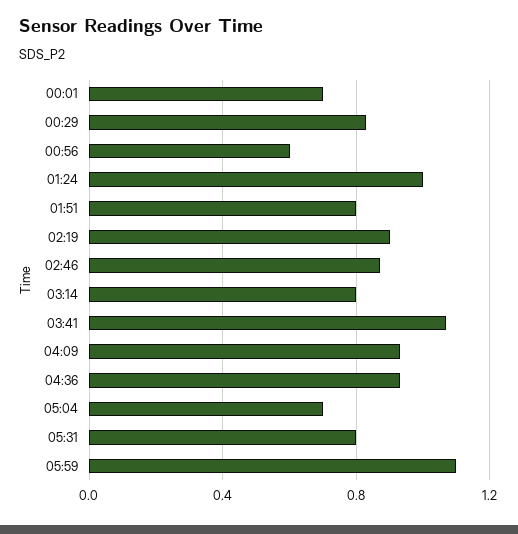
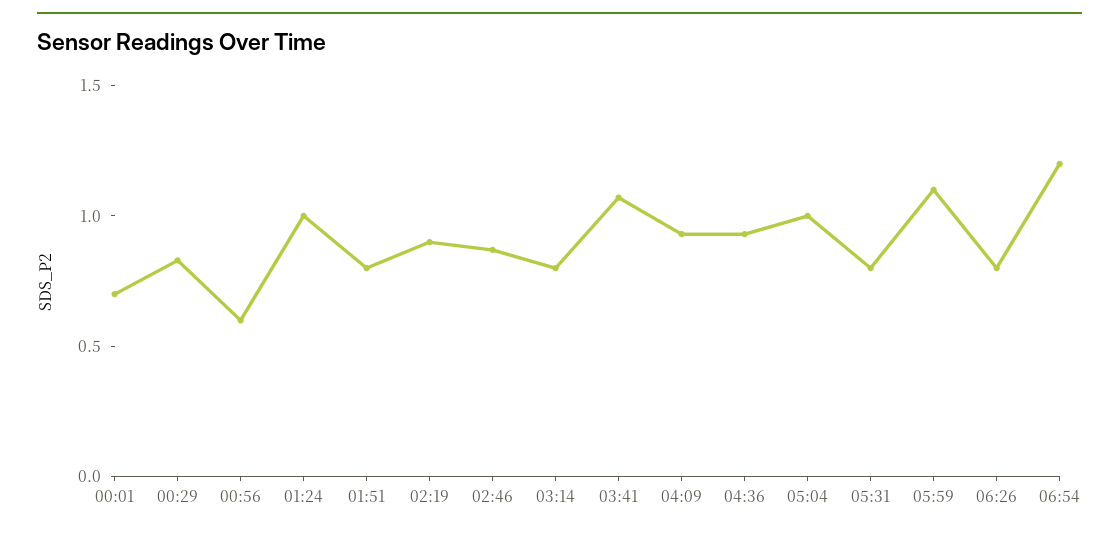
05:04: 0.7 -> 1
06:26: none -> 0.8
06:54: none -> 1.2

